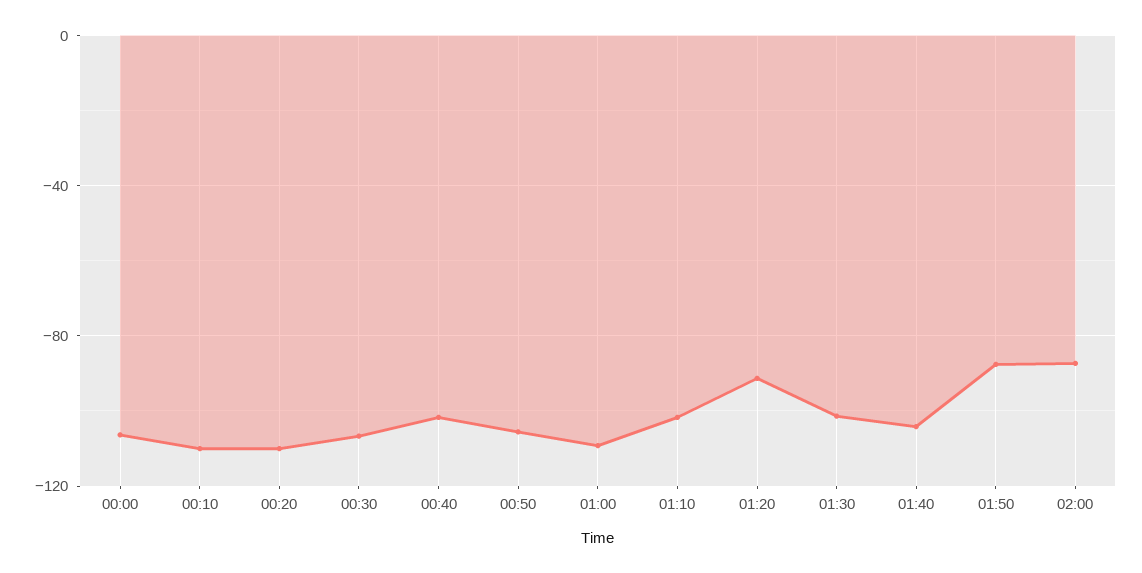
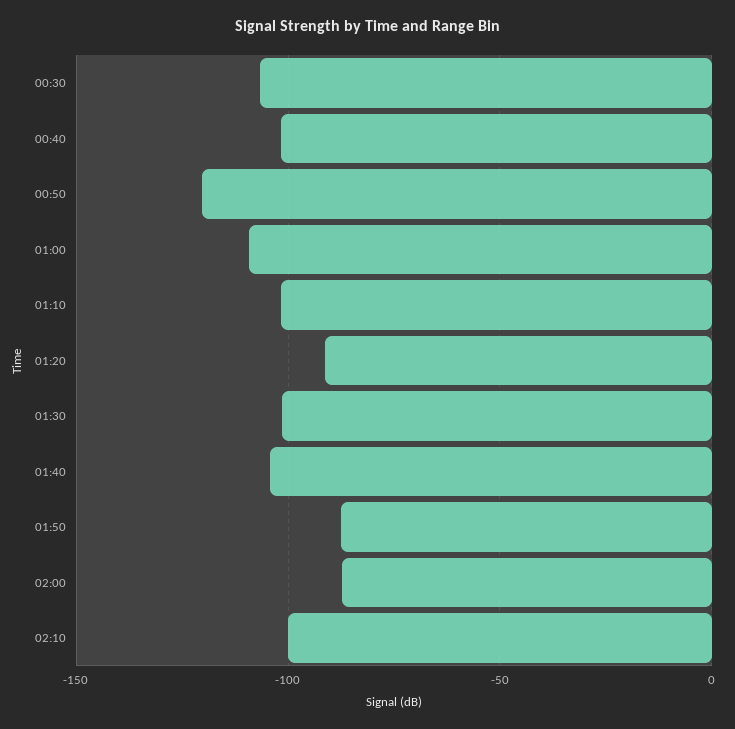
00:00: -105 -> none
00:10: -110 -> none
00:20: -110 -> none
00:50: -105 -> -120
02:10: none -> -100

